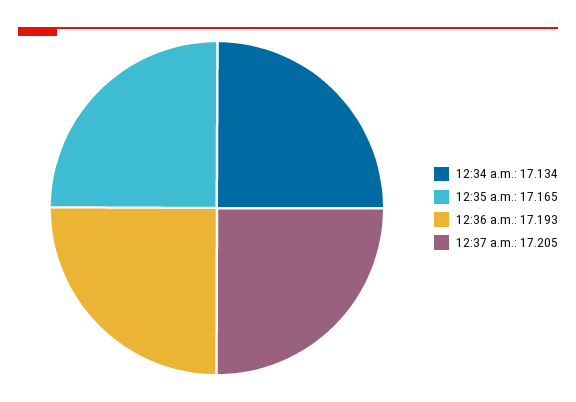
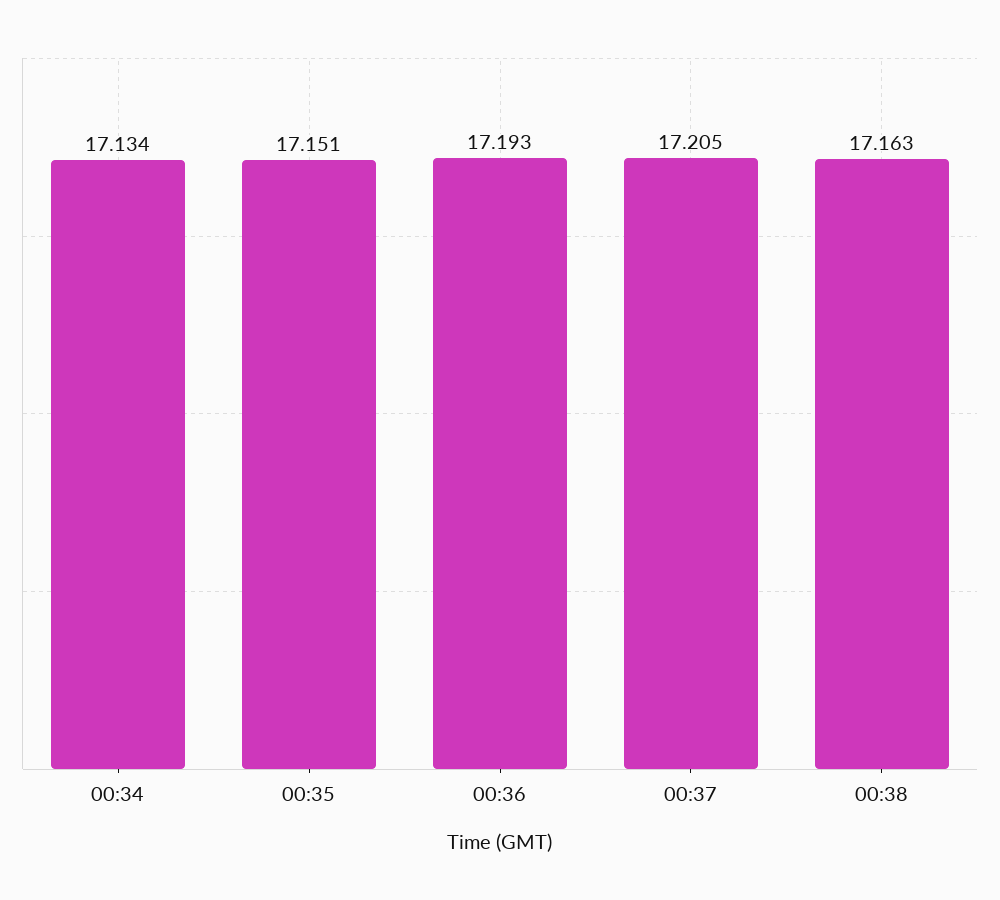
12:35 a.m.: 17.165 -> 17.151
00:38: none -> 17.163

